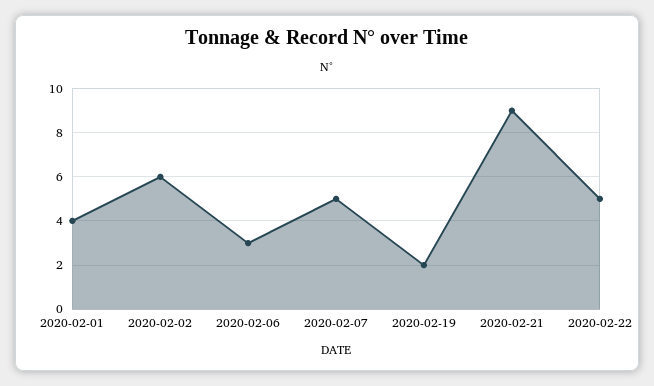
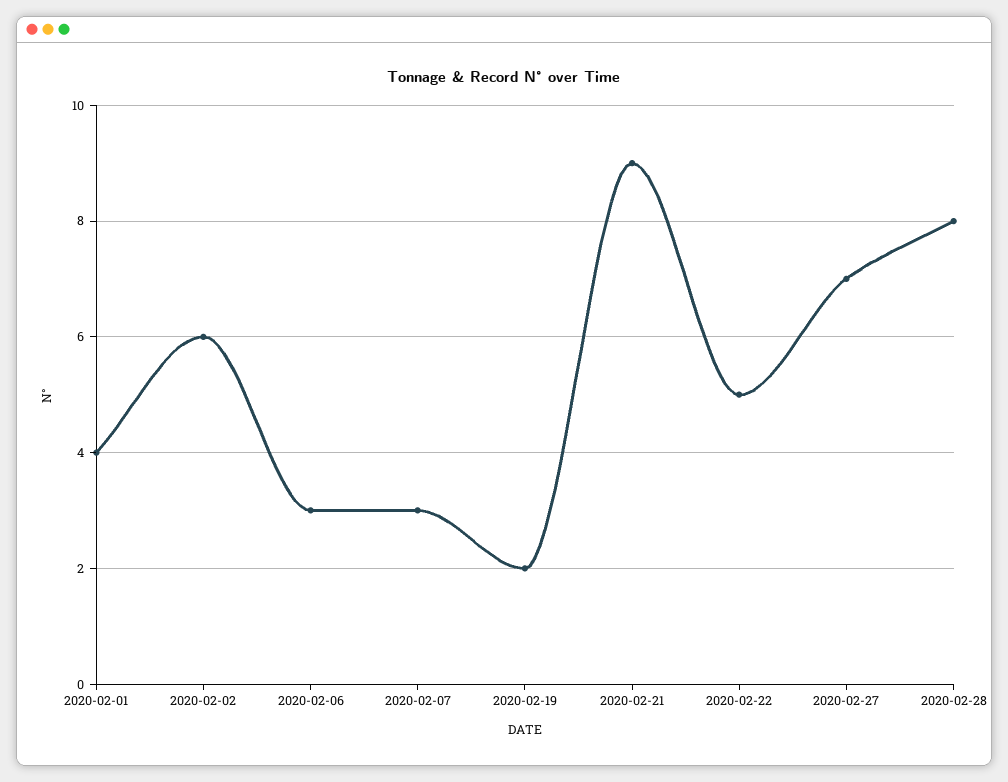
2020-02-07: 5 -> 3
2020-02-27: none -> 7
2020-02-28: none -> 8

